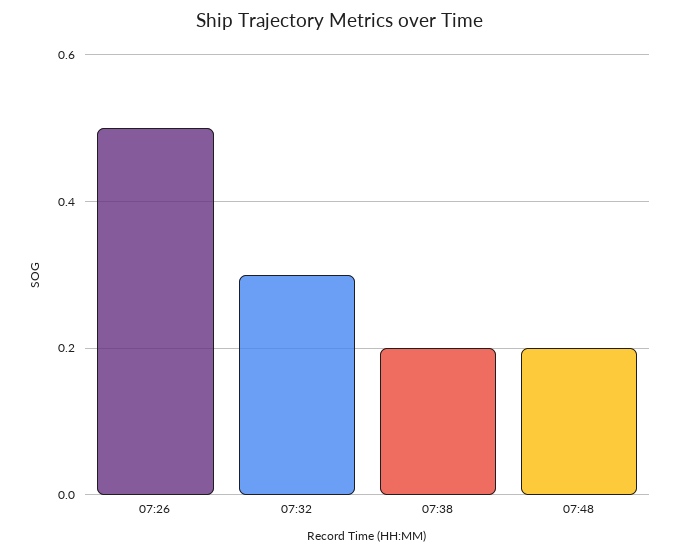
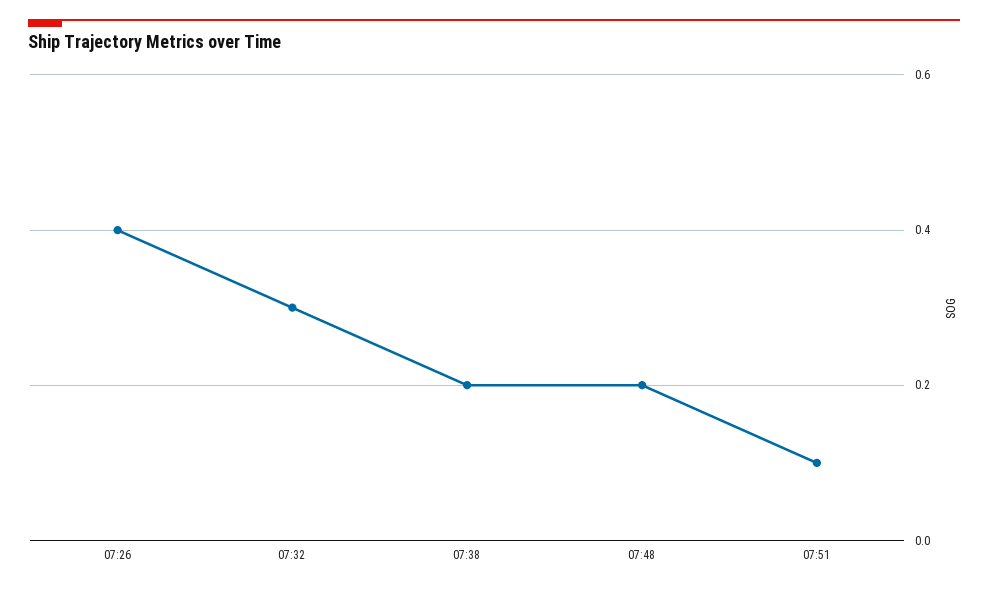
07:26: 0.5 -> 0.4
07:51: none -> 0.1

